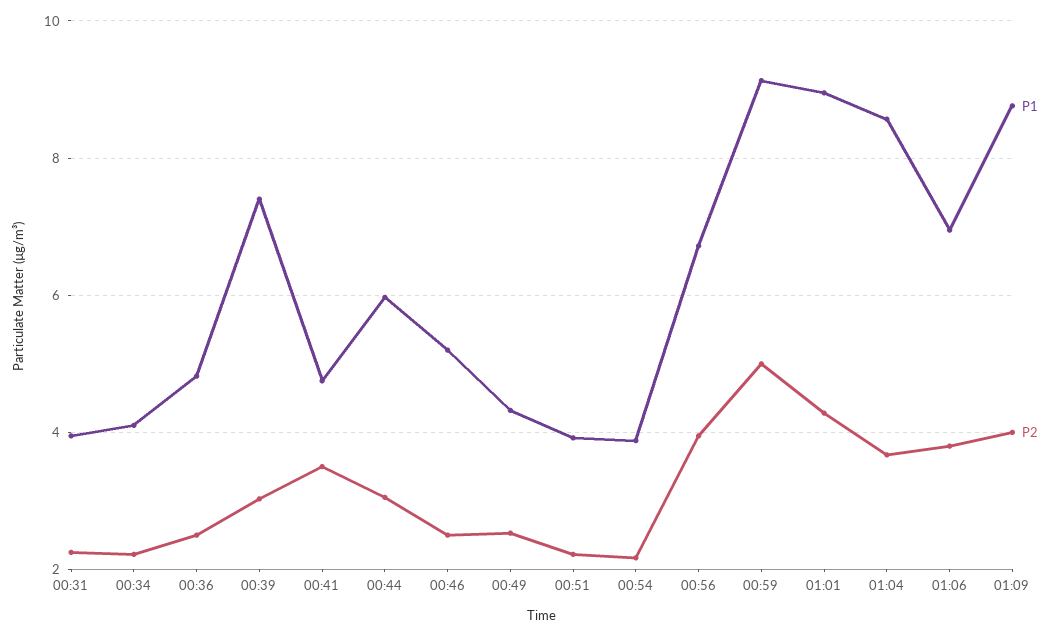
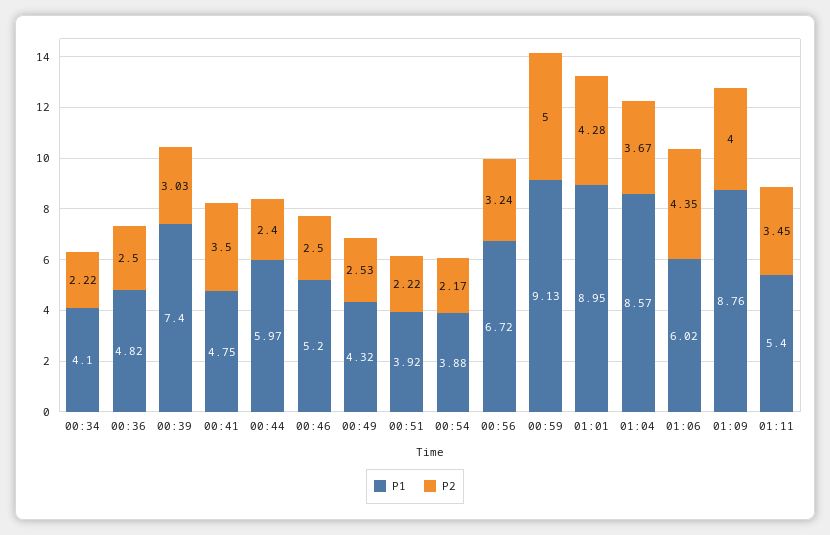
P1, 00:31: 4 -> none
P2, 00:31: 2.2 -> none
P2, 00:44: 3 -> 2.4
P2, 00:56: 4 -> 3.24
P1, 01:06: 7 -> 6.02
P2, 01:06: 3.8 -> 4.35
P1, 01:11: none -> 5.4
P2, 01:11: none -> 3.45

